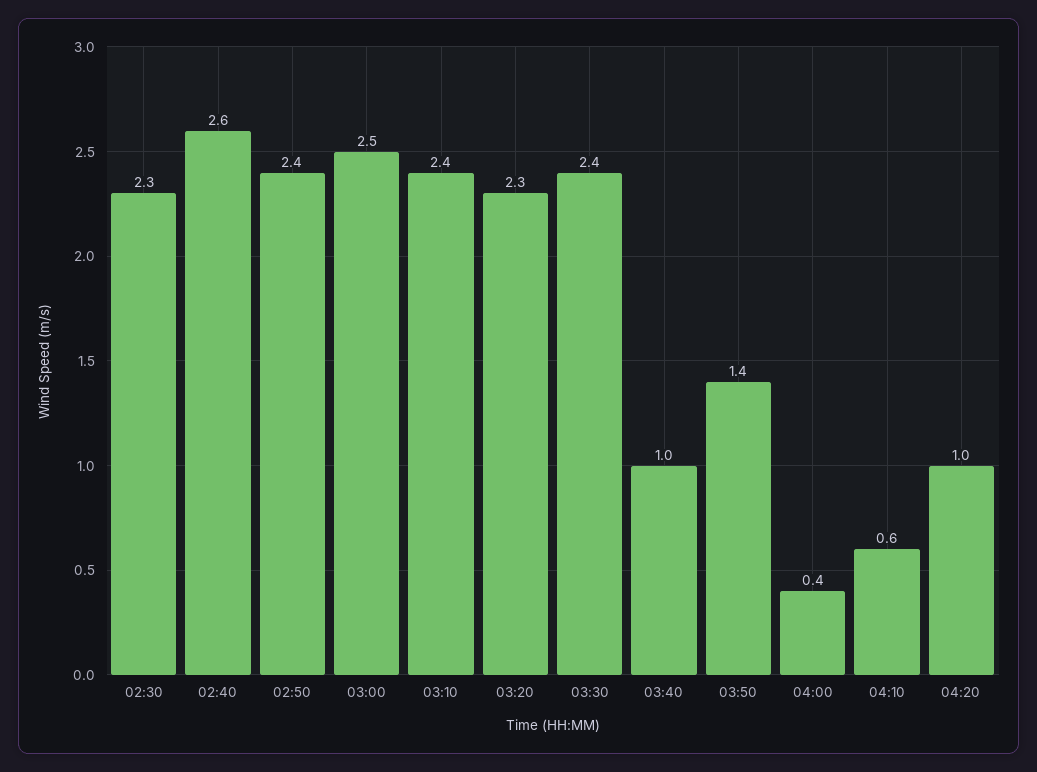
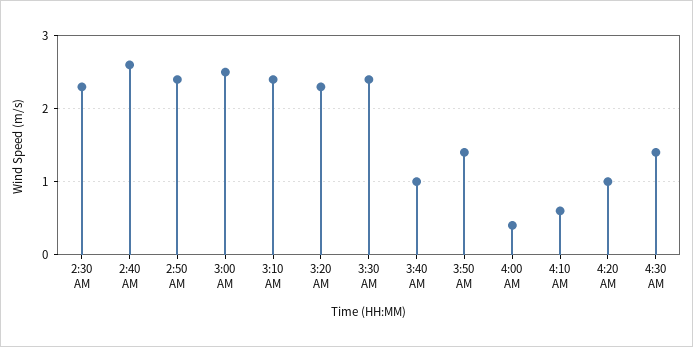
4:30 AM: none -> 1.4

